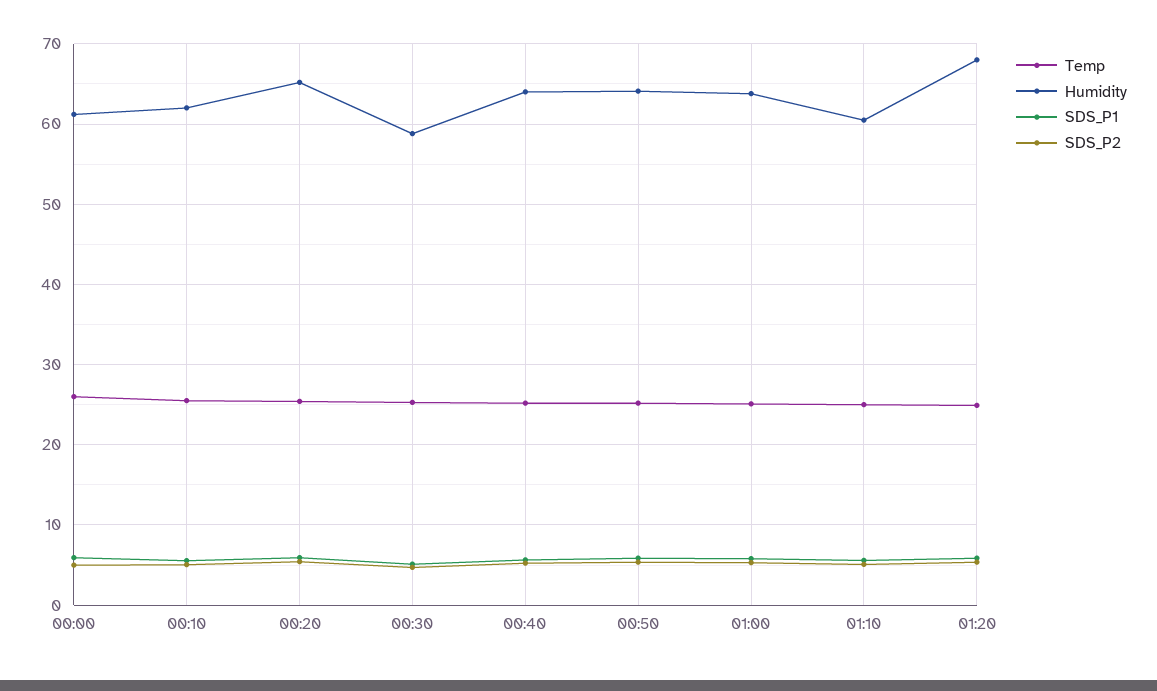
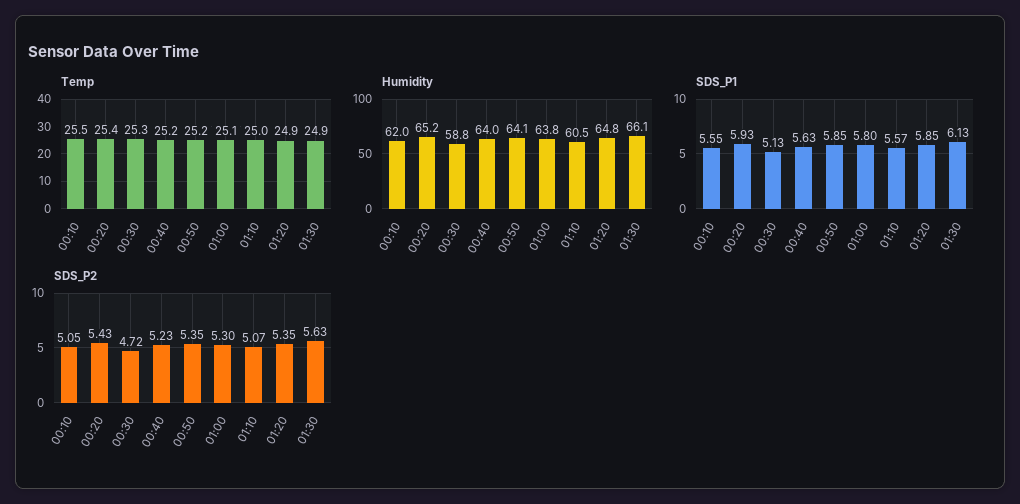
Temp, 00:00: 26 -> none
Humidity, 00:00: 61 -> none
SDS_P1, 00:00: 6 -> none
SDS_P2, 00:00: 5 -> none
Humidity, 01:20: 68 -> 64.8
Temp, 01:30: none -> 24.9
Humidity, 01:30: none -> 66.1
SDS_P1, 01:30: none -> 6.13
SDS_P2, 01:30: none -> 5.63

